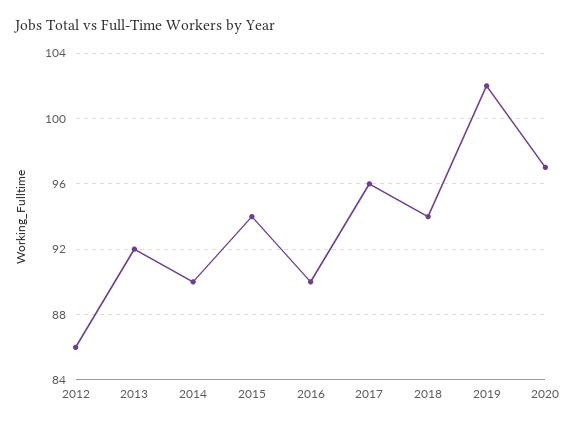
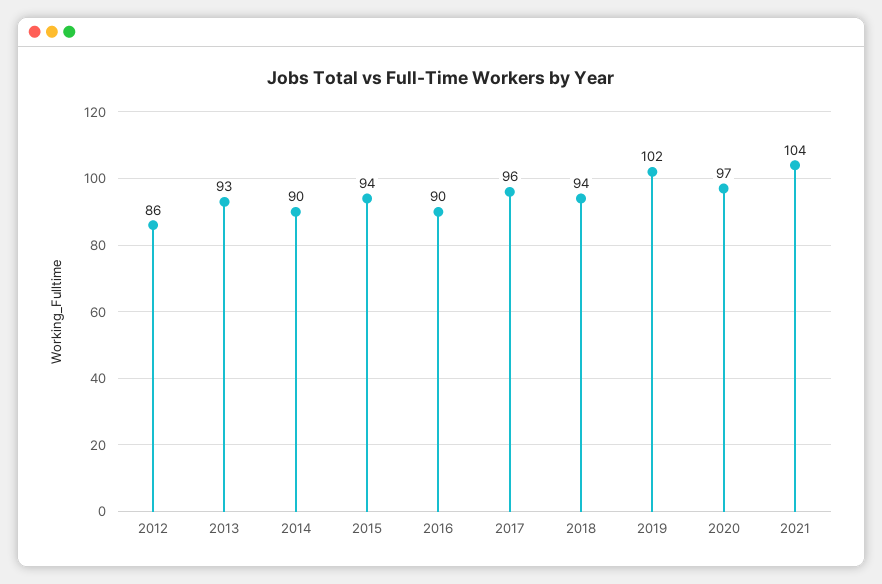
2013: 92 -> 93
2021: none -> 104

